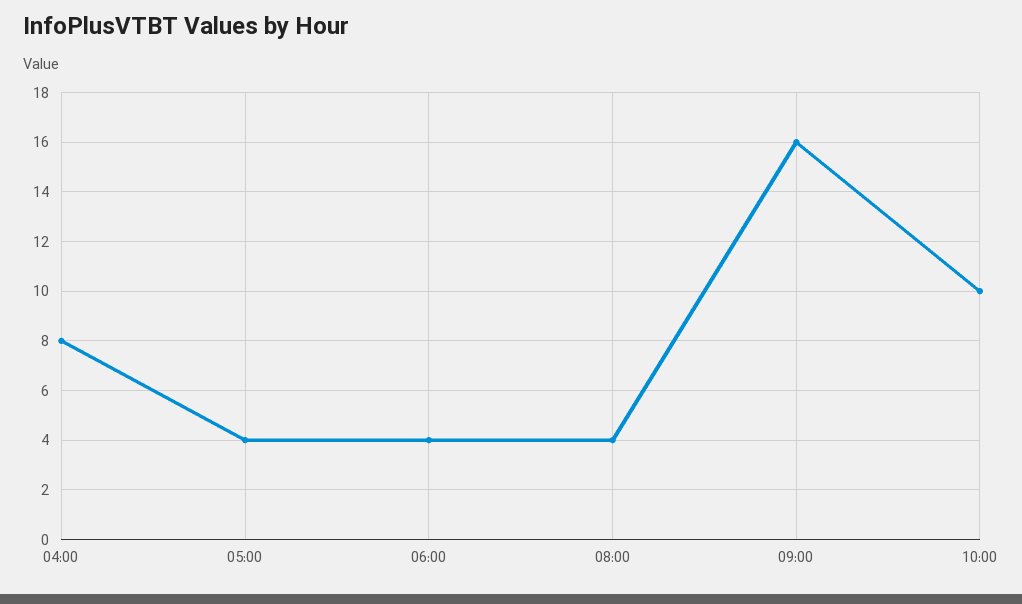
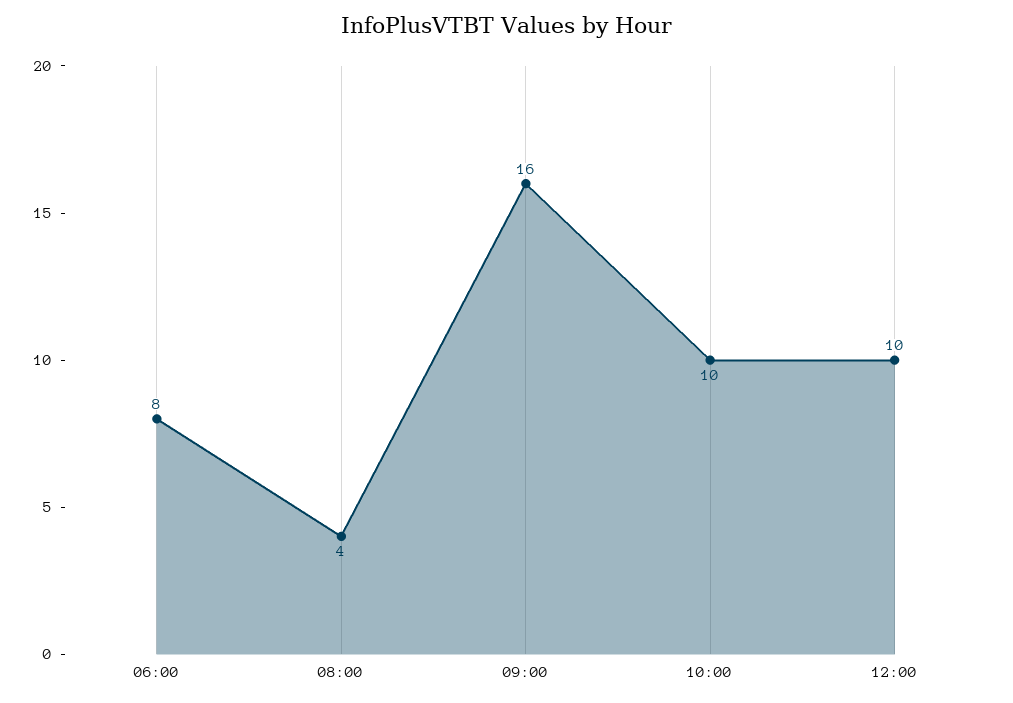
04:00: 8 -> none
05:00: 4 -> none
06:00: 4 -> 8
12:00: none -> 10

